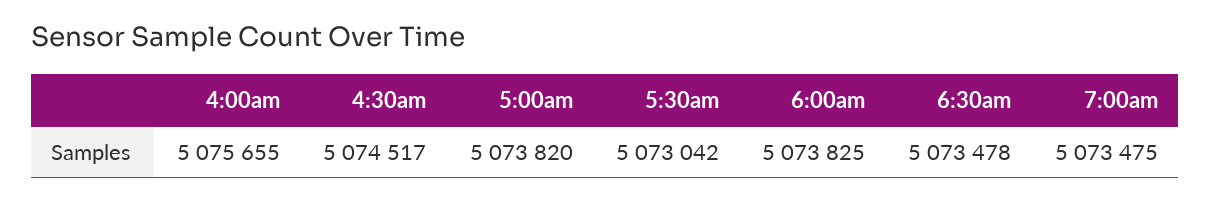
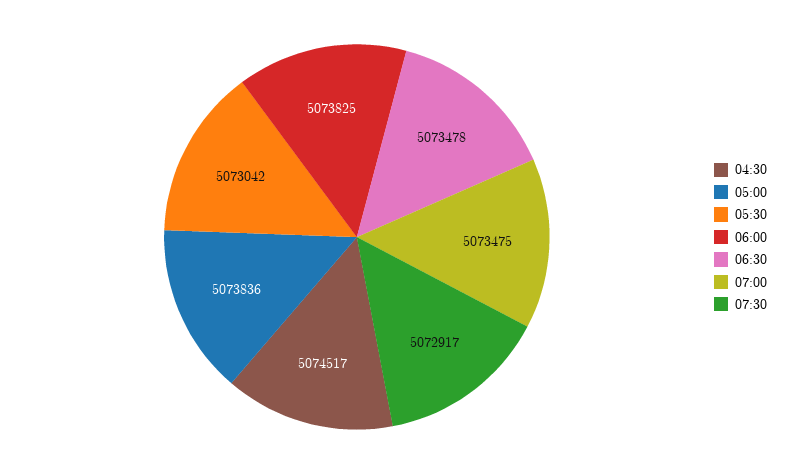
4:00am: 5075655 -> none
5:00am: 5073820 -> 5073836
07:30: none -> 5072917

